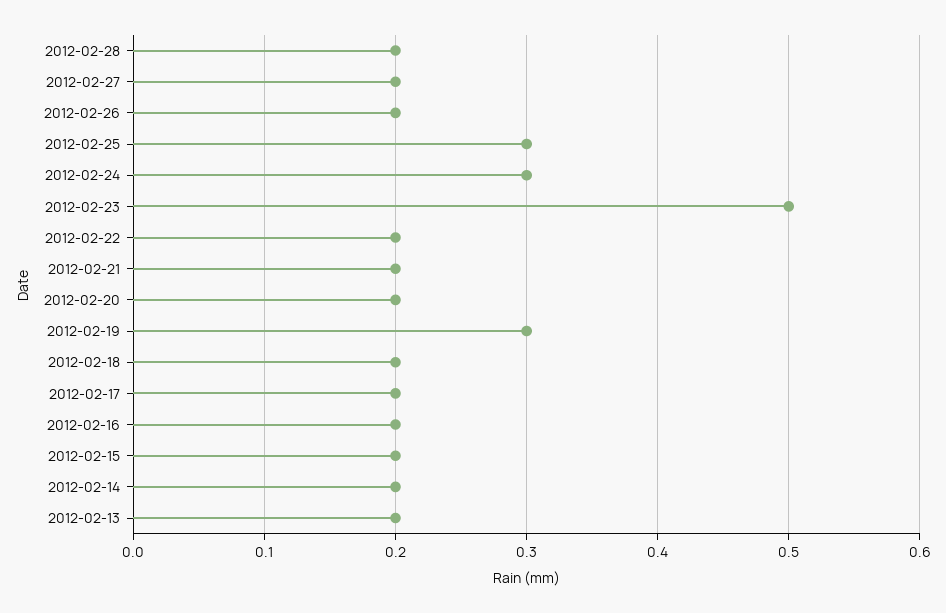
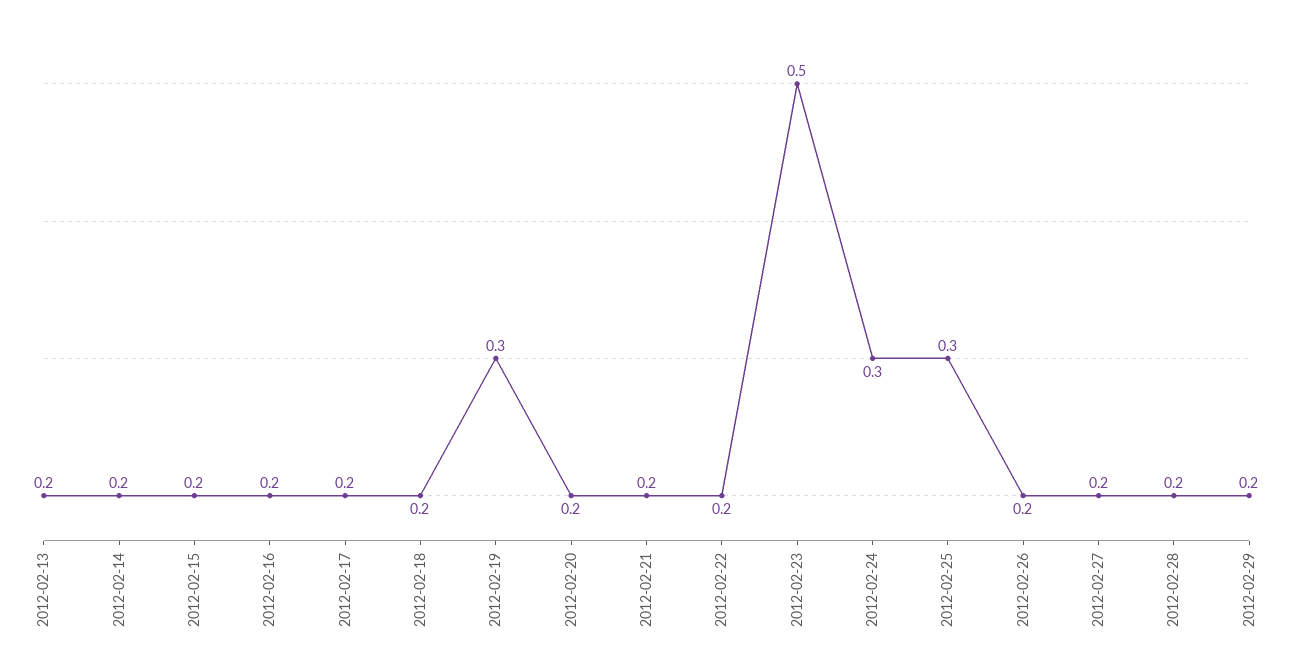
2012-02-29: none -> 0.2

